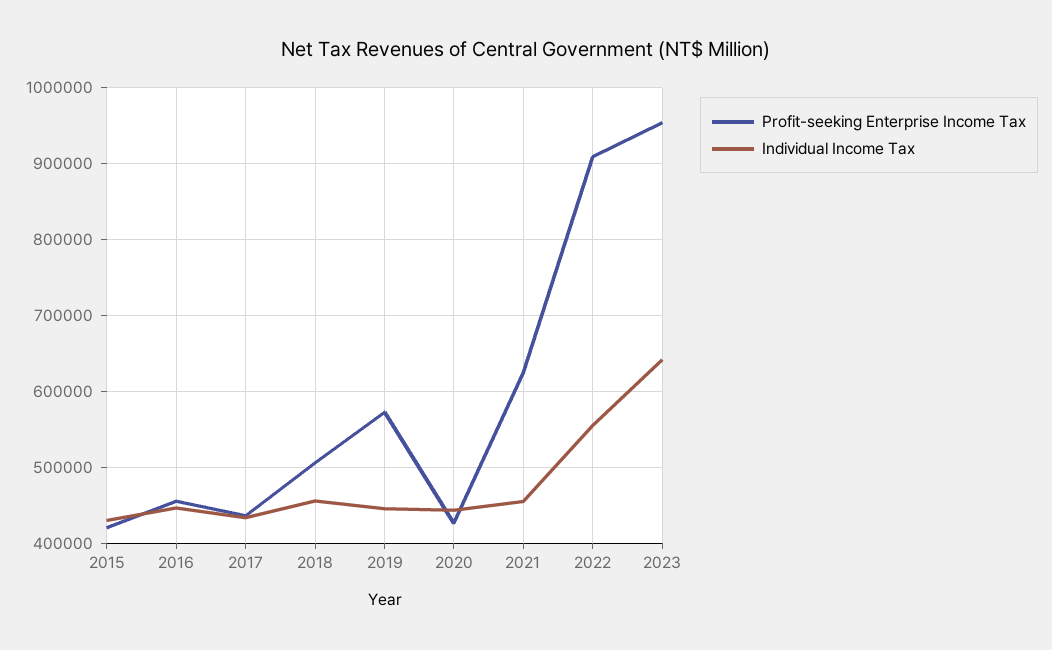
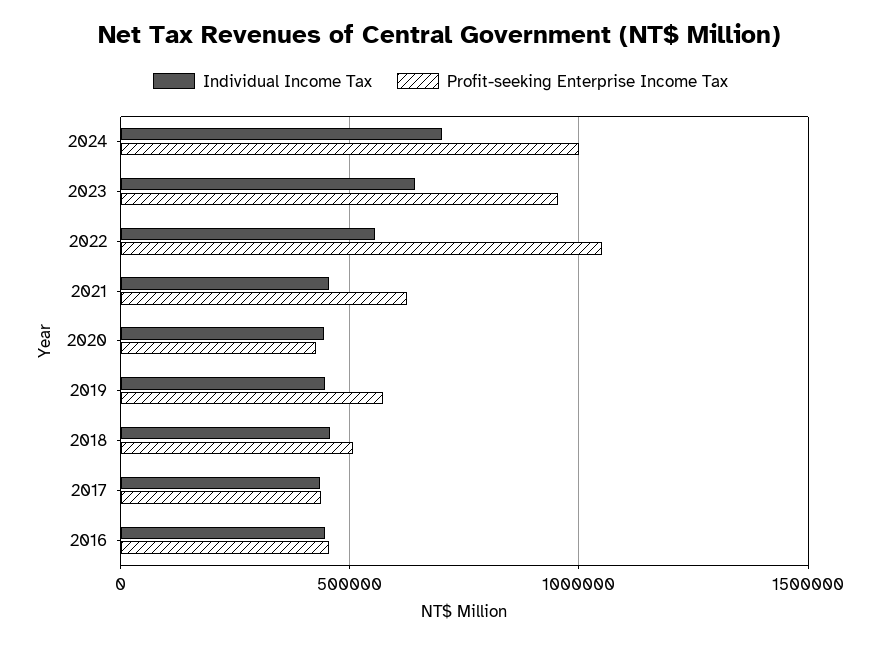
Profit-seeking Enterprise Income Tax, 2015: 420000 -> none
Individual Income Tax, 2015: 430000 -> none
Profit-seeking Enterprise Income Tax, 2022: 910000 -> 1050000
Individual Income Tax, 2024: none -> 700000
Profit-seeking Enterprise Income Tax, 2024: none -> 1000000

